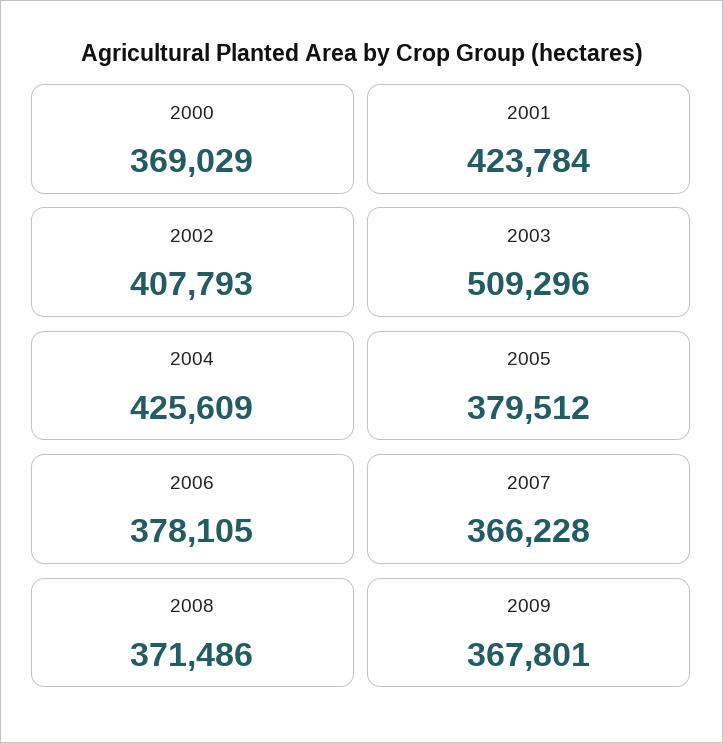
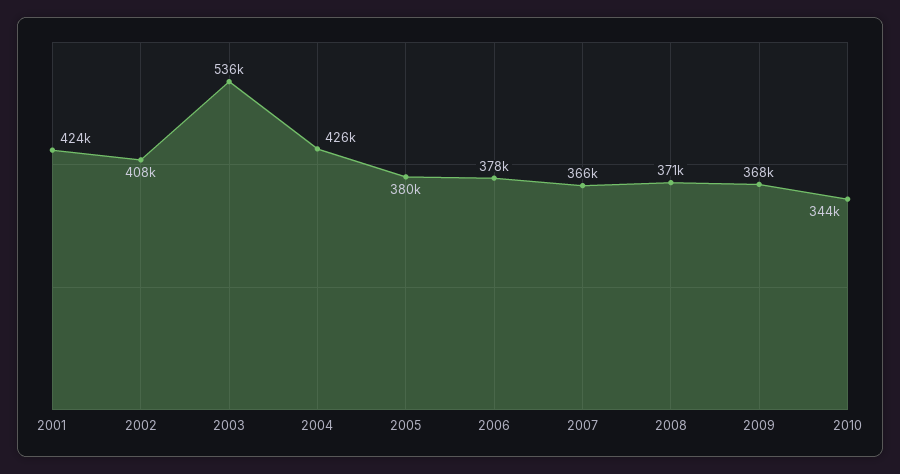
2000: 369029 -> none
2003: 509296 -> 536000
2010: none -> 344000

